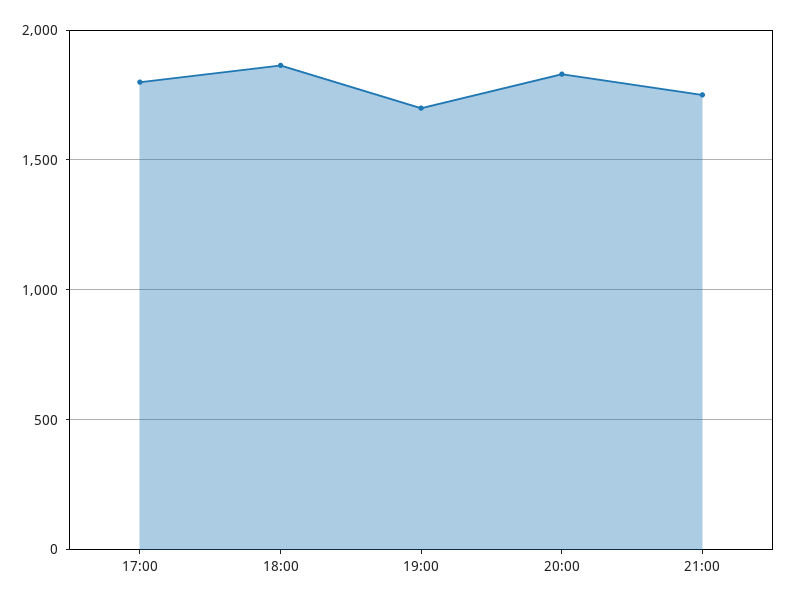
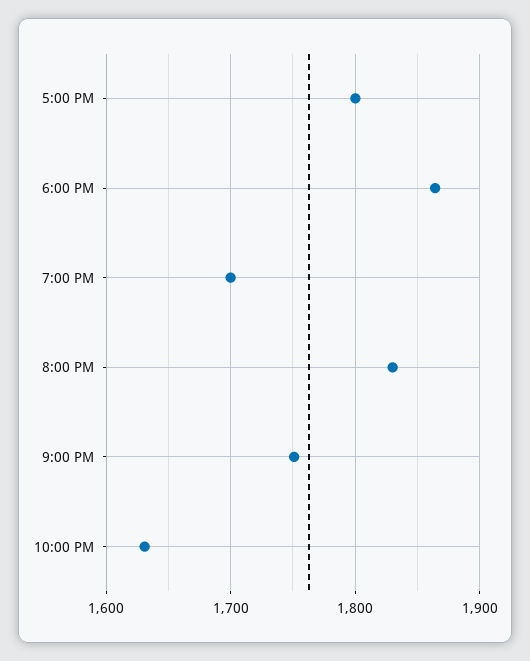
10:00 PM: none -> 1630

